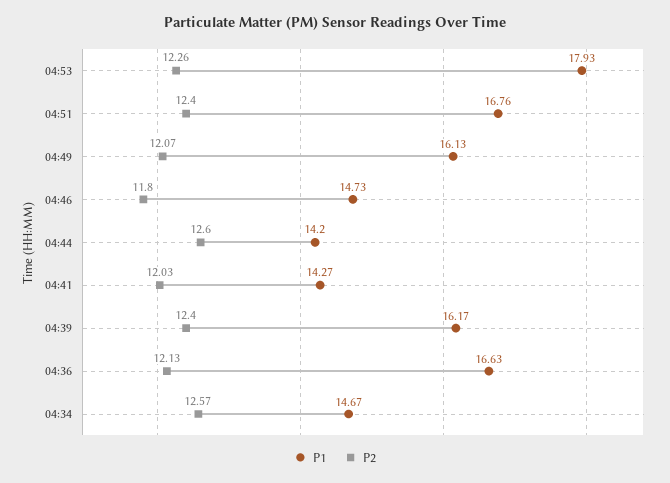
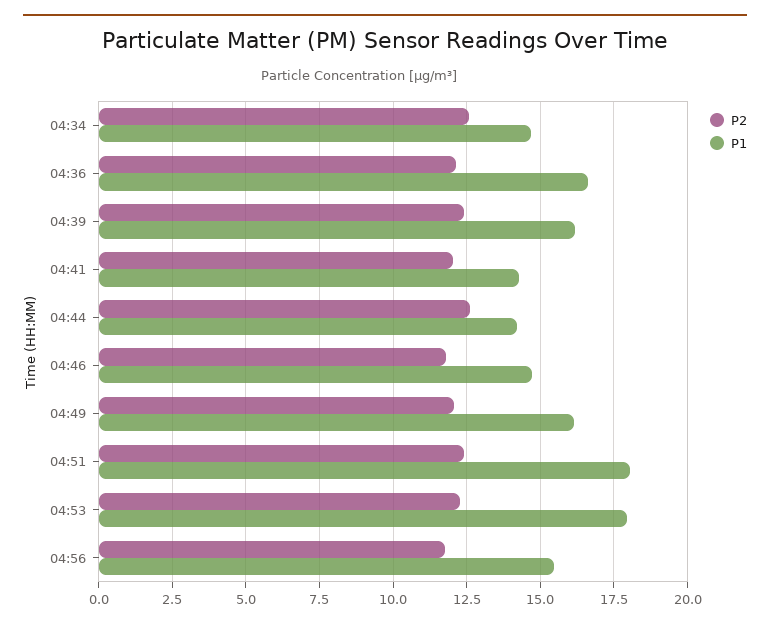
P1, 04:51: 16.76 -> 18
P2, 04:56: none -> 11.75
P1, 04:56: none -> 15.5

